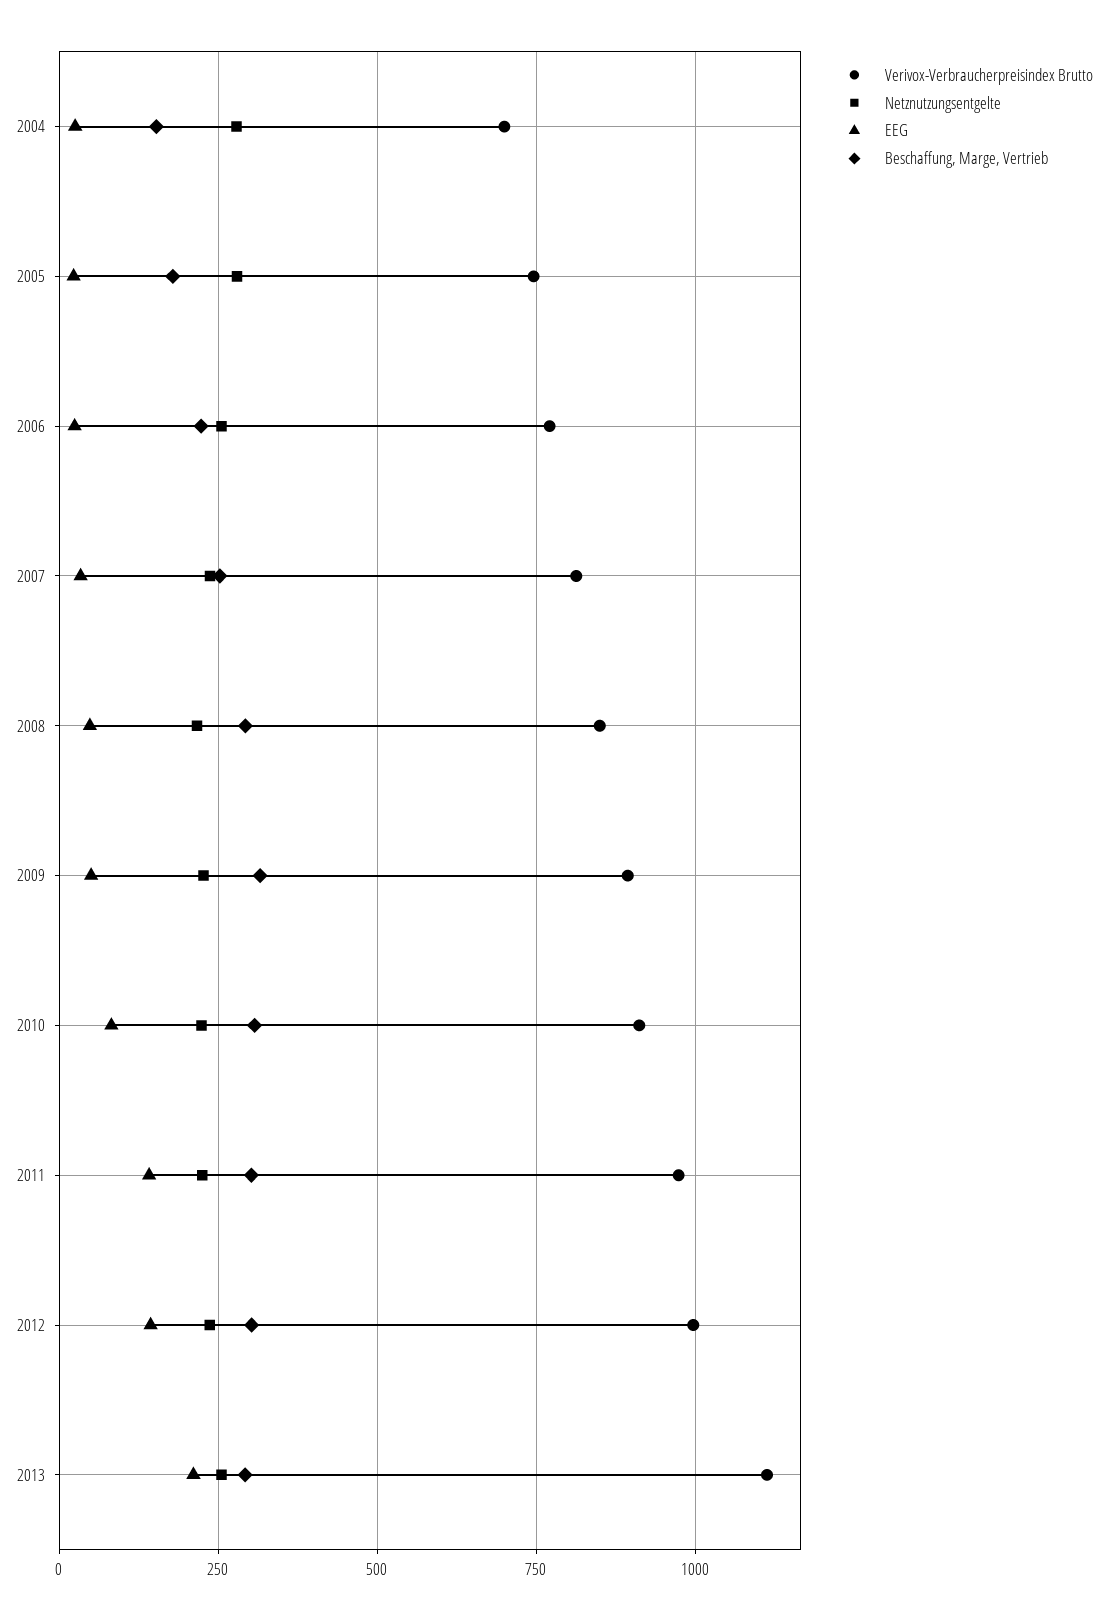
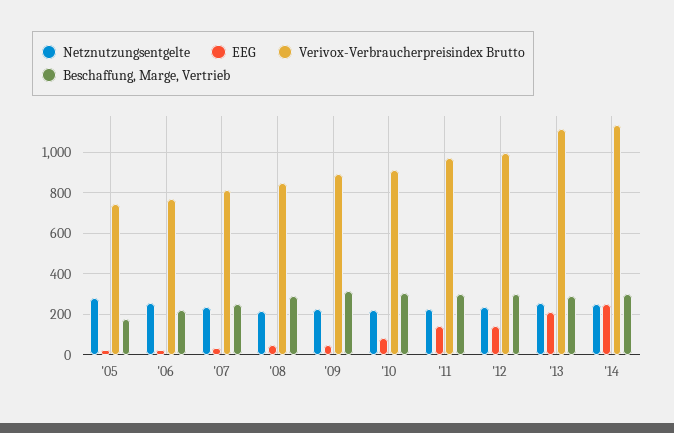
Verivox-Verbraucherpreisindex Brutto, 2004: 700 -> none
Netznutzungsentgelte, 2004: 275 -> none
EEG, 2004: 25 -> none
Beschaffung, Marge, Vertrieb, 2004: 150 -> none
Netznutzungsentgelte, '14: none -> 250
EEG, '14: none -> 250
Verivox-Verbraucherpreisindex Brutto, '14: none -> 1150
Beschaffung, Marge, Vertrieb, '14: none -> 300

